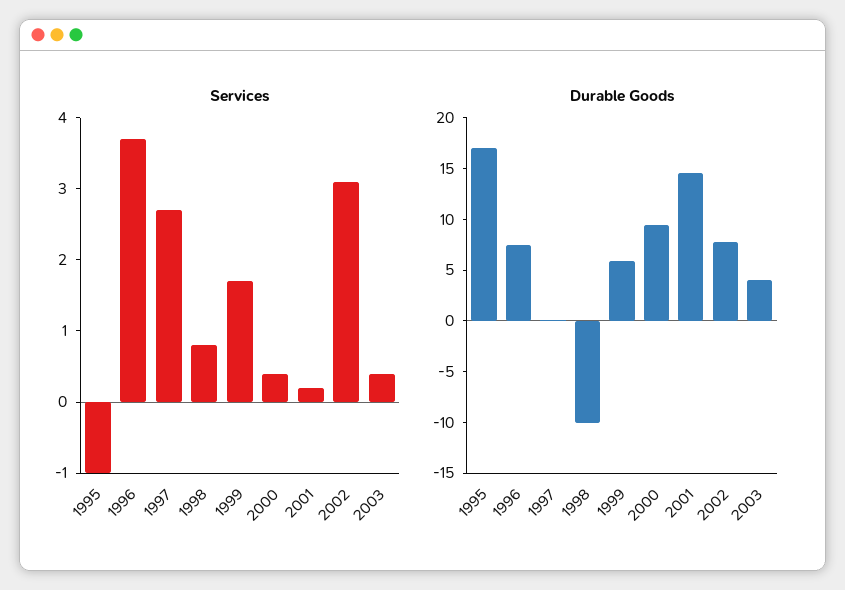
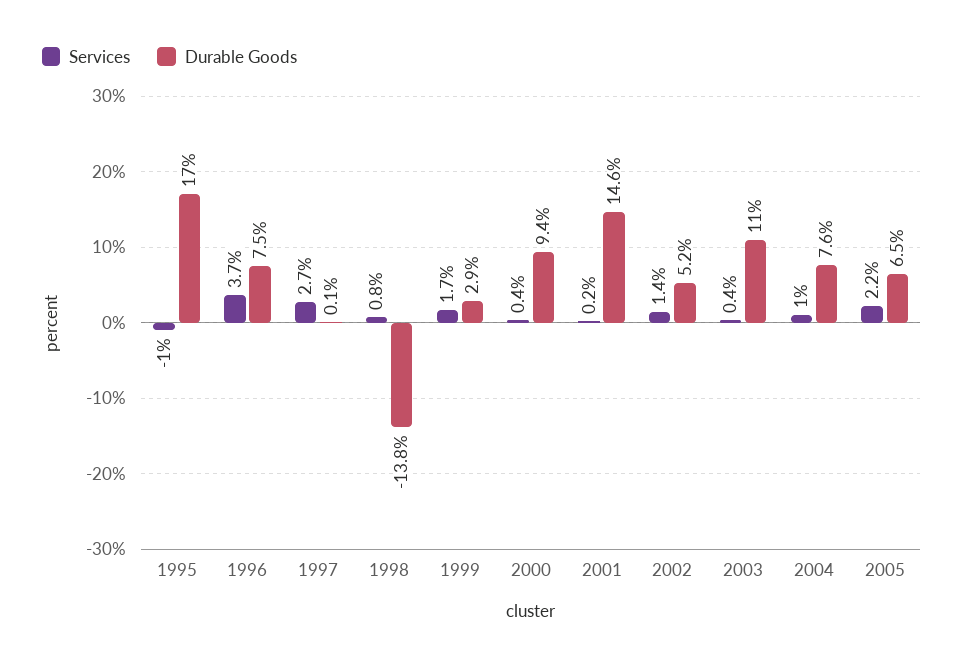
Services, 2002: 3 -> 1.4
Durable Goods, 1998: -10 -> -13.8
Durable Goods, 1999: 6 -> 2.9
Durable Goods, 2002: 8 -> 5.2
Durable Goods, 2003: 4 -> 11
Services, 2004: none -> 1
Durable Goods, 2004: none -> 7.6
Services, 2005: none -> 2.2
Durable Goods, 2005: none -> 6.5

